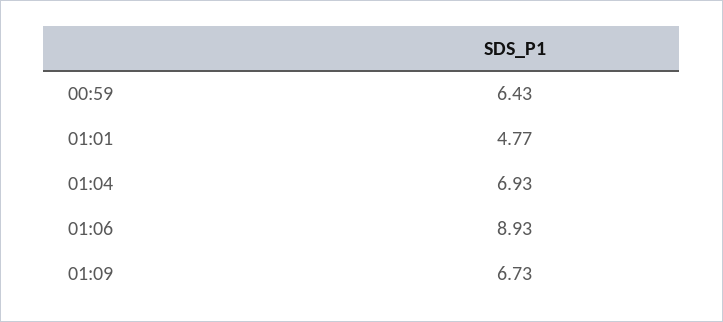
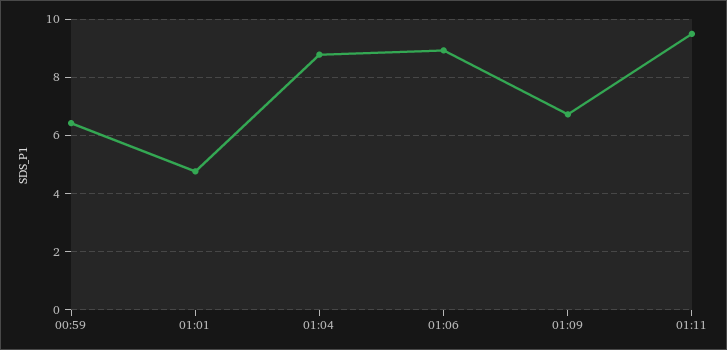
01:04: 6.93 -> 8.75
01:11: none -> 9.5

